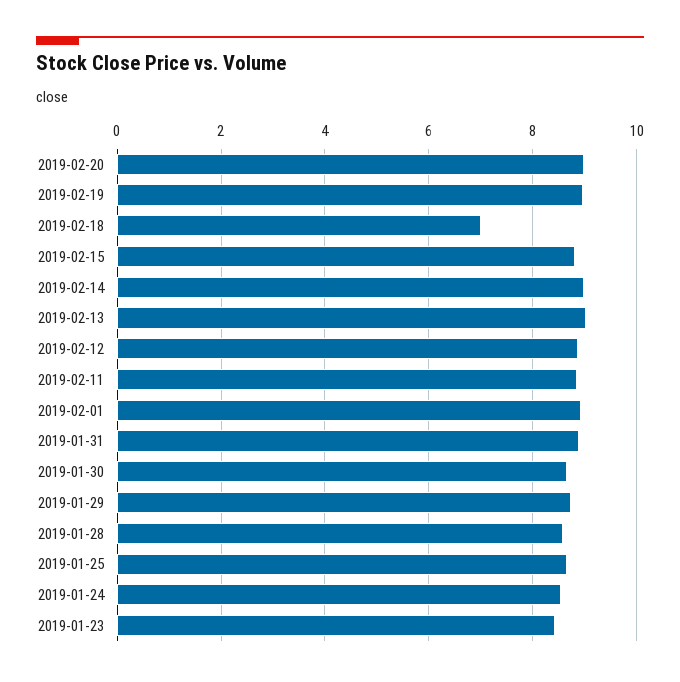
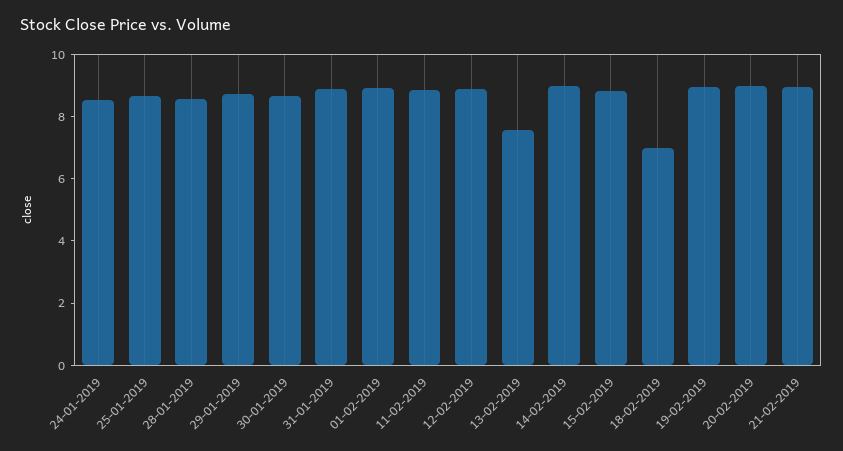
2019-02-13: 9 -> 7.5
2019-01-23: 8.4 -> none
21-02-2019: none -> 9

